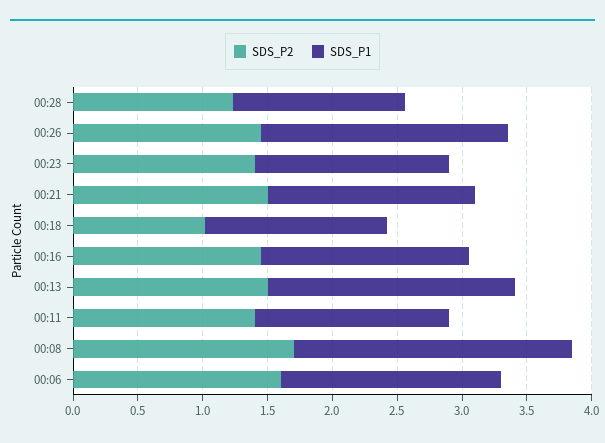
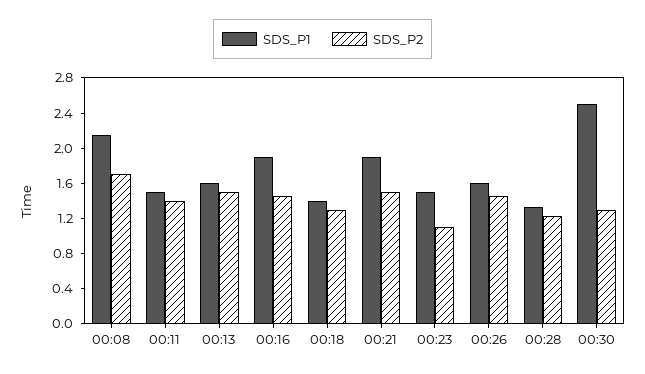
SDS_P1, 00:26: 1.9 -> 1.6
SDS_P2, 00:23: 1.4 -> 1.1
SDS_P1, 00:21: 1.6 -> 1.9
SDS_P2, 00:18: 1 -> 1.3
SDS_P1, 00:16: 1.6 -> 1.9
SDS_P1, 00:13: 1.9 -> 1.6
SDS_P2, 00:06: 1.6 -> none
SDS_P1, 00:06: 1.7 -> none
SDS_P1, 00:30: none -> 2.5
SDS_P2, 00:30: none -> 1.3

